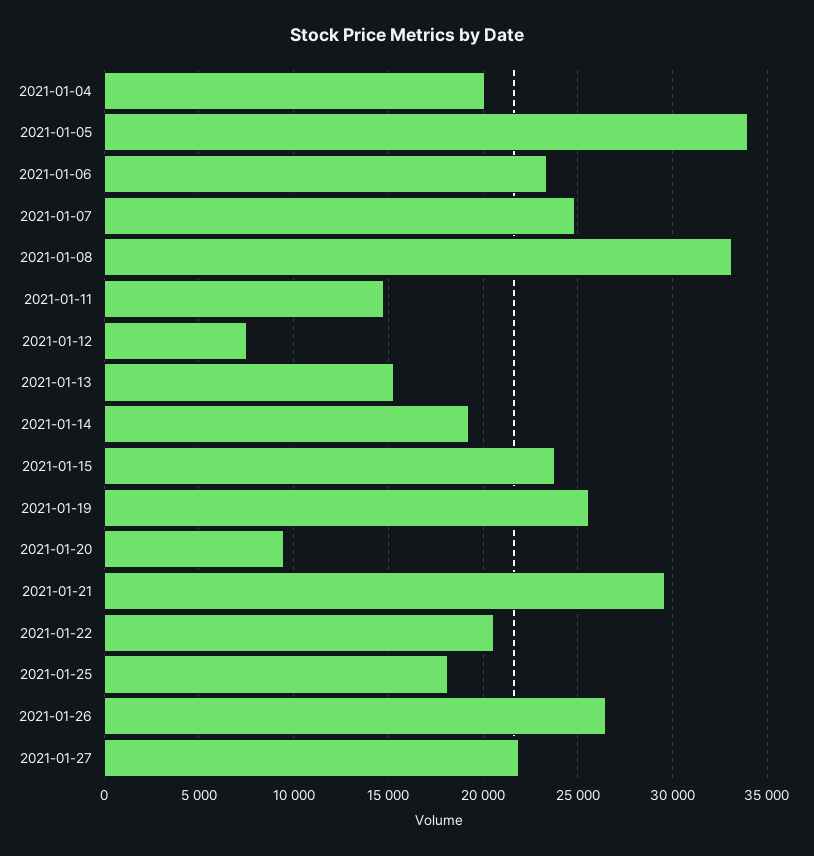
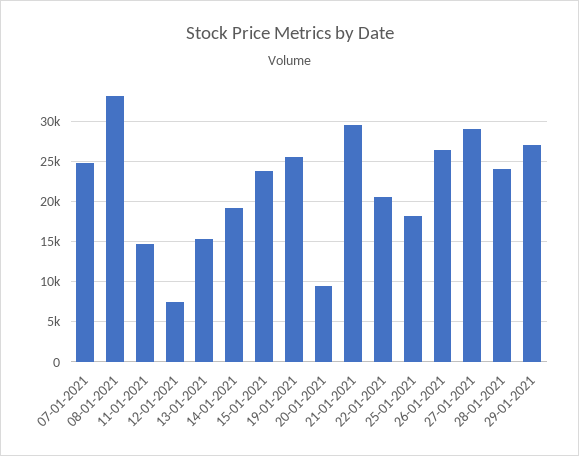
2021-01-04: 20000 -> none
2021-01-05: 34000 -> none
2021-01-06: 23500 -> none
2021-01-27: 22000 -> 29000
28-01-2021: none -> 24000
29-01-2021: none -> 27000

